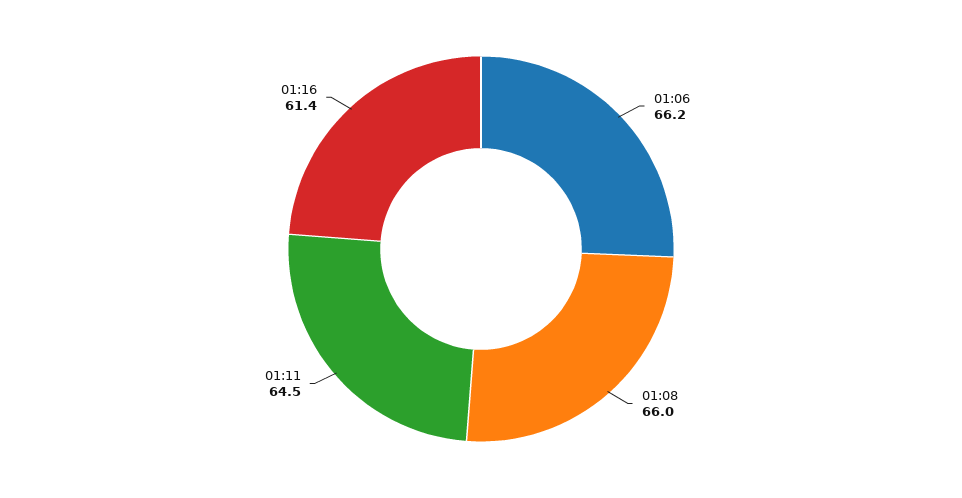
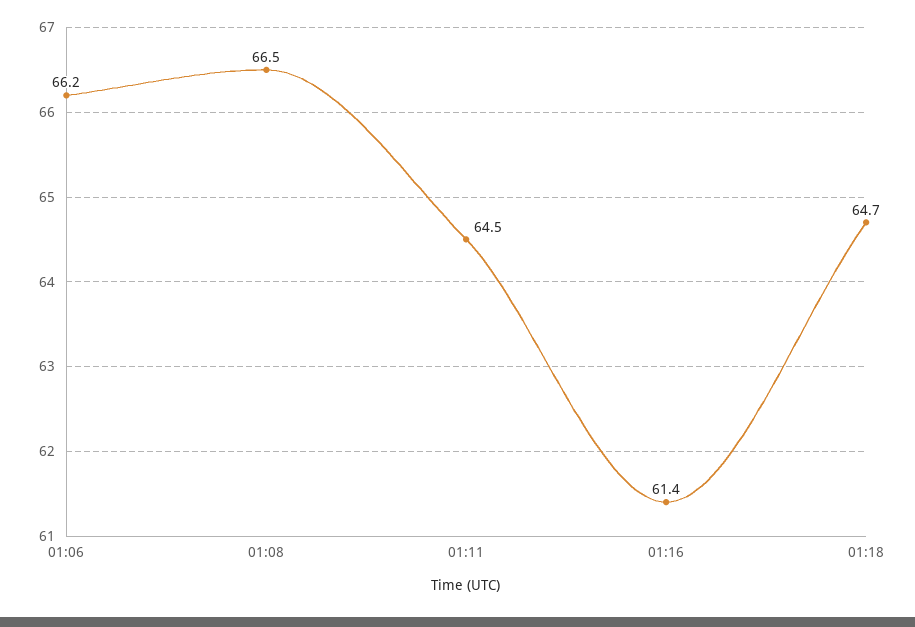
01:08: 66 -> 66.5
01:18: none -> 64.7

